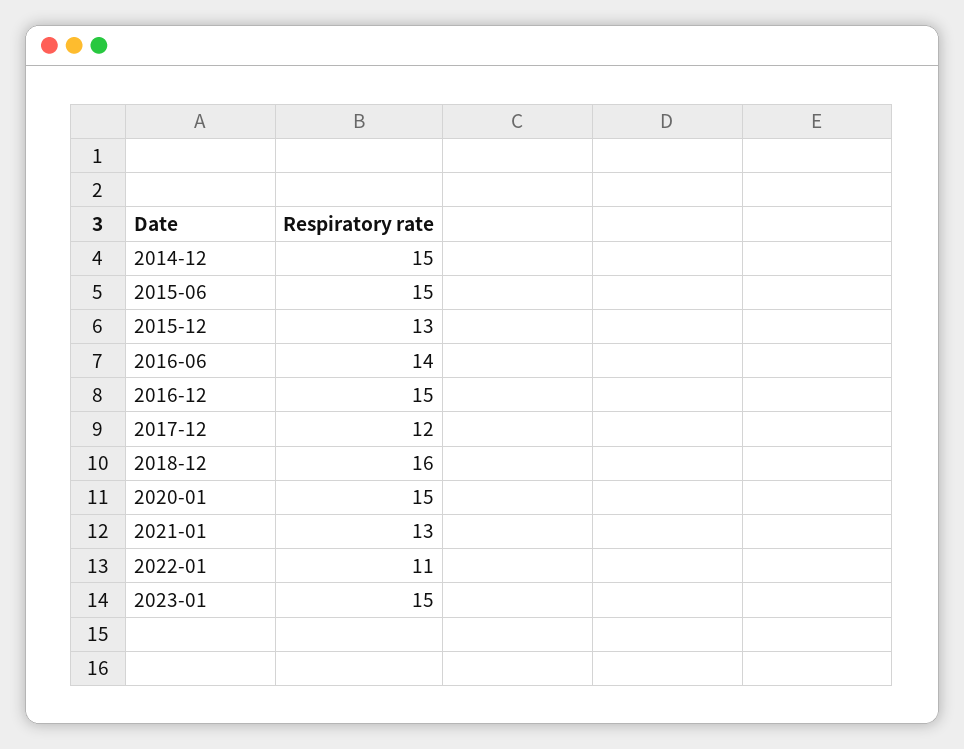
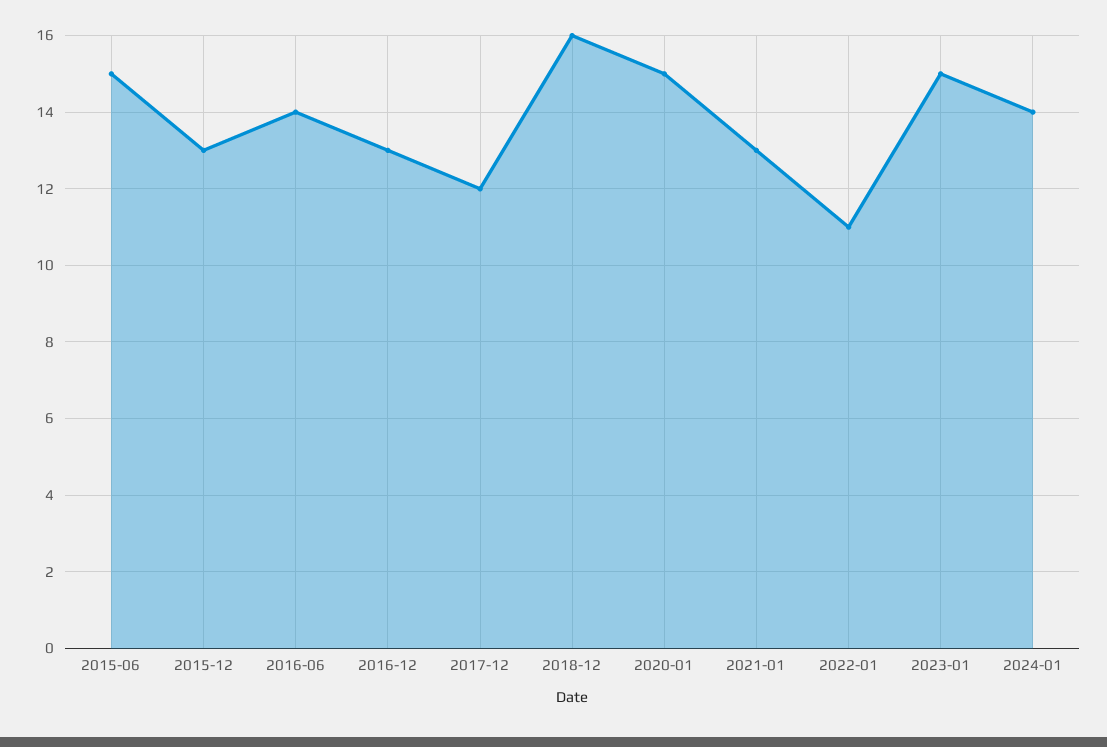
2014-12: 15 -> none
2016-12: 15 -> 13
2024-01: none -> 14

